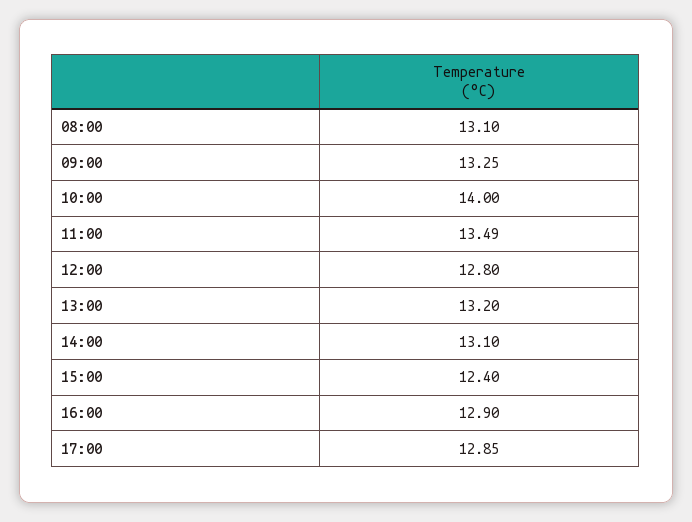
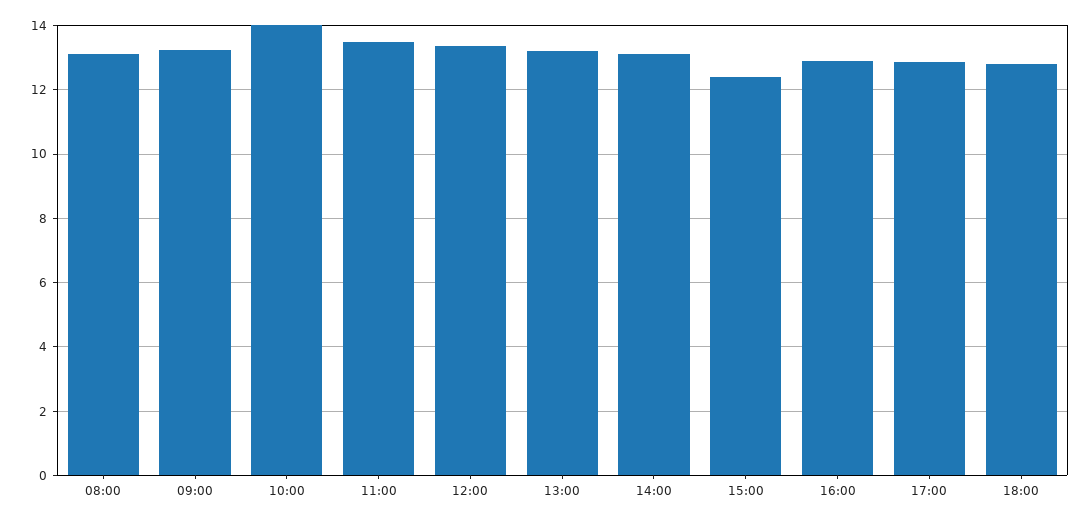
12:00: 12.8 -> 13.4
18:00: none -> 12.8

